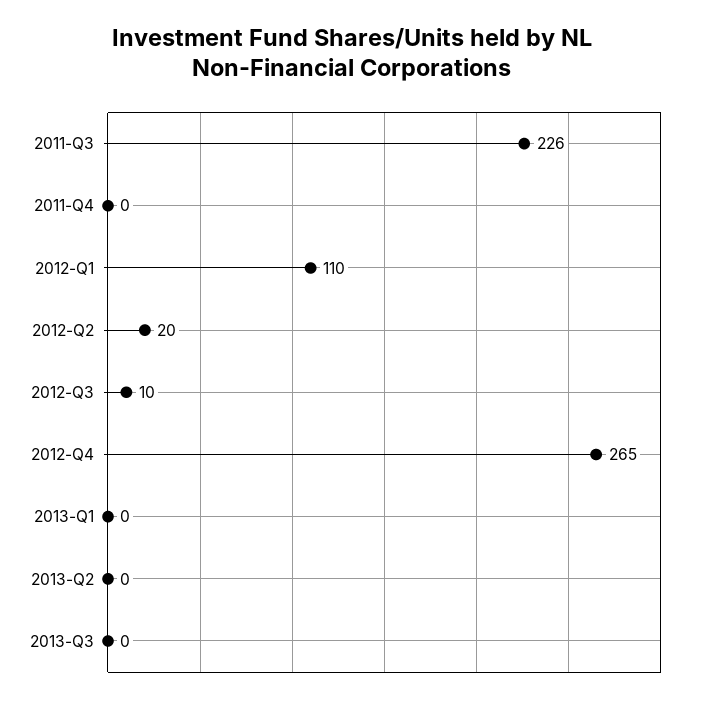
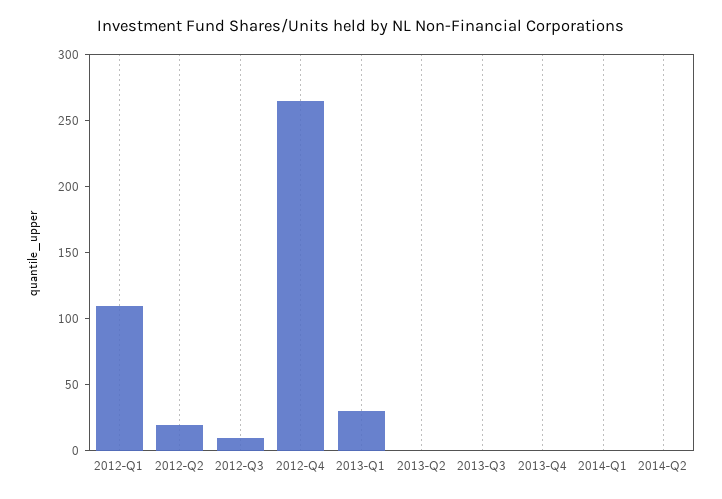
2011-Q3: 226 -> none
2011-Q4: 0 -> none
2013-Q1: 0 -> 30
2013-Q4: none -> 0
2014-Q1: none -> 0
2014-Q2: none -> 0

